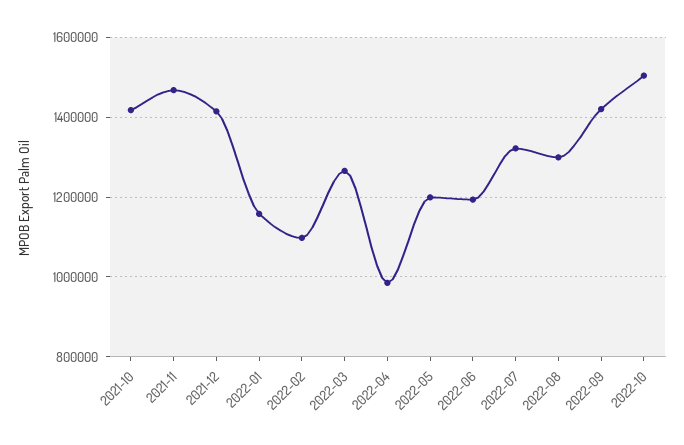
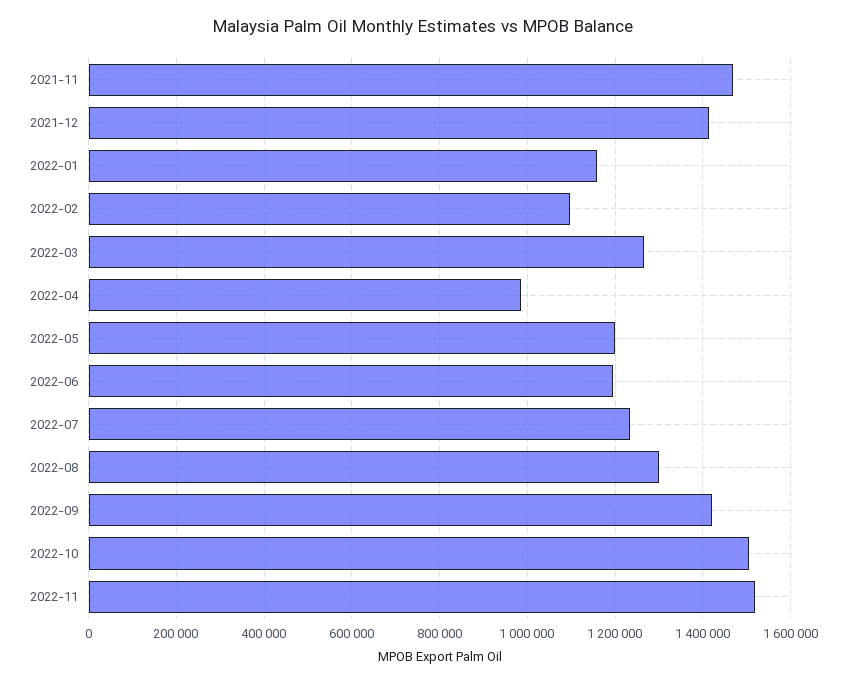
2021-10: 1420000 -> none
2022-07: 1320000 -> 1240000
2022-11: none -> 1520000

